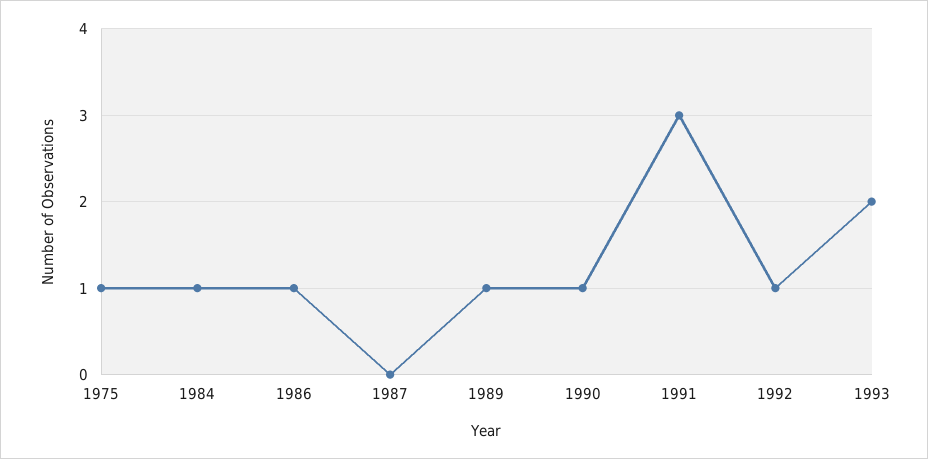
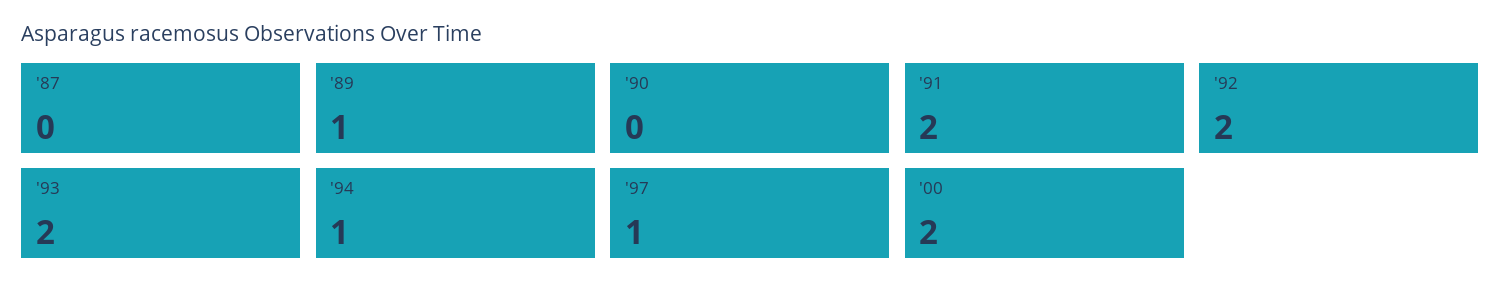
1975: 1 -> none
1984: 1 -> none
1986: 1 -> none
1990: 1 -> 0
1991: 3 -> 2
1992: 1 -> 2
'94: none -> 1
'97: none -> 1
'00: none -> 2

